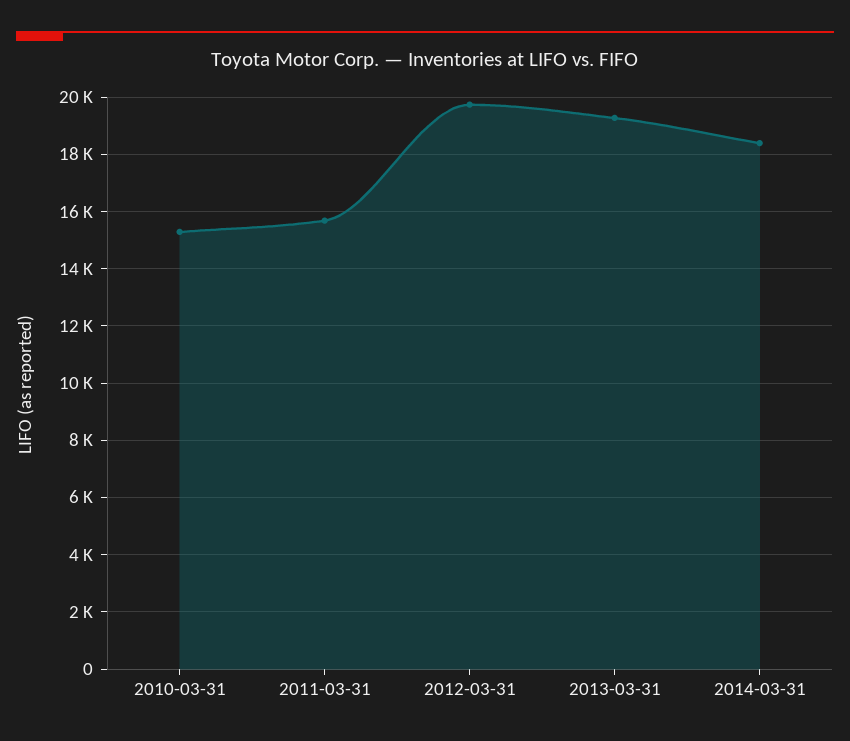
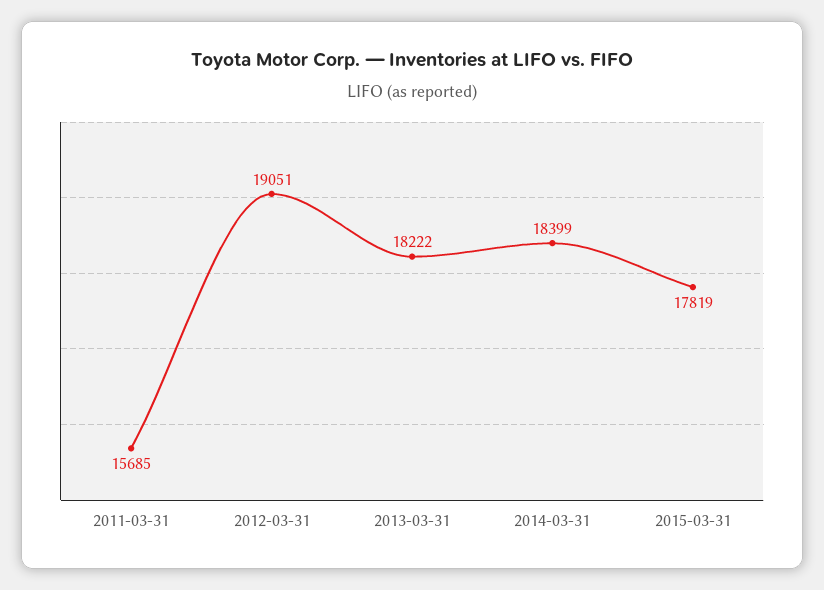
2010-03-31: 15250 -> none
2012-03-31: 19750 -> 19051
2013-03-31: 19250 -> 18222
2015-03-31: none -> 17819

